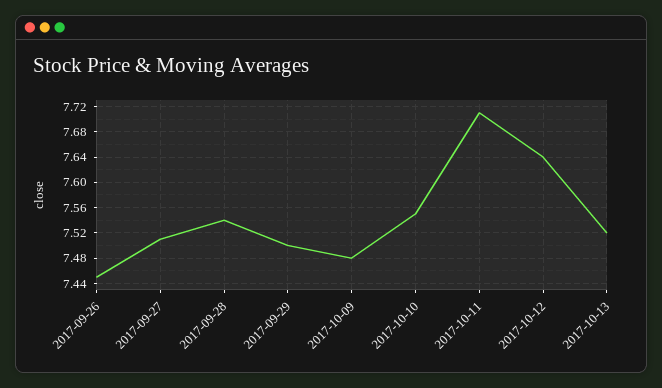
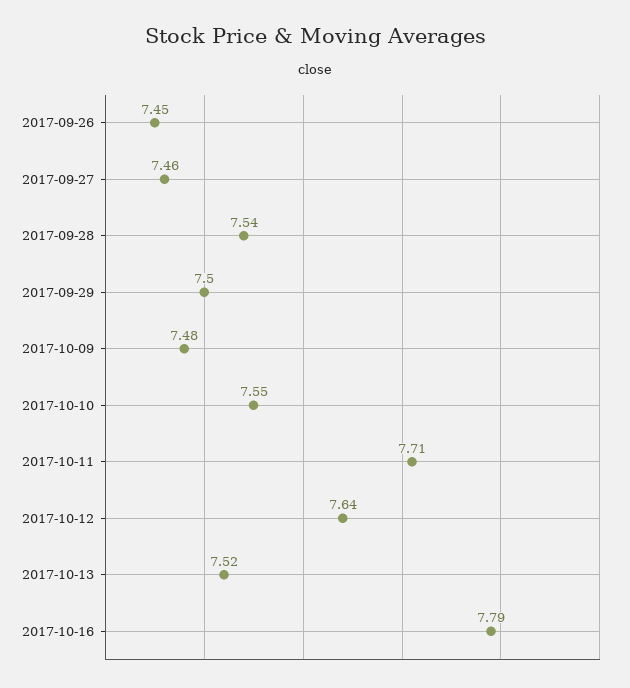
2017-09-27: 7.51 -> 7.46
2017-10-16: none -> 7.79

